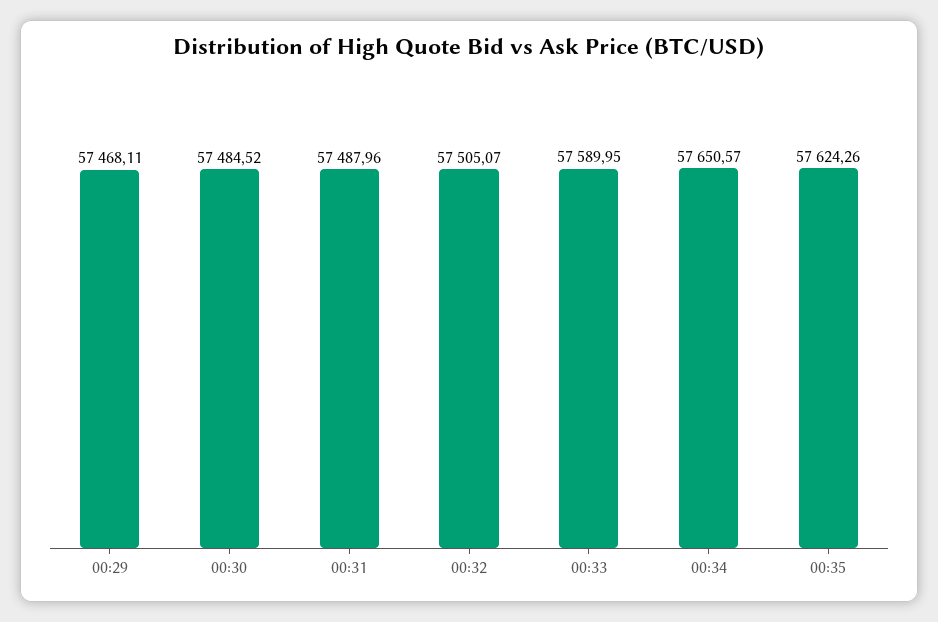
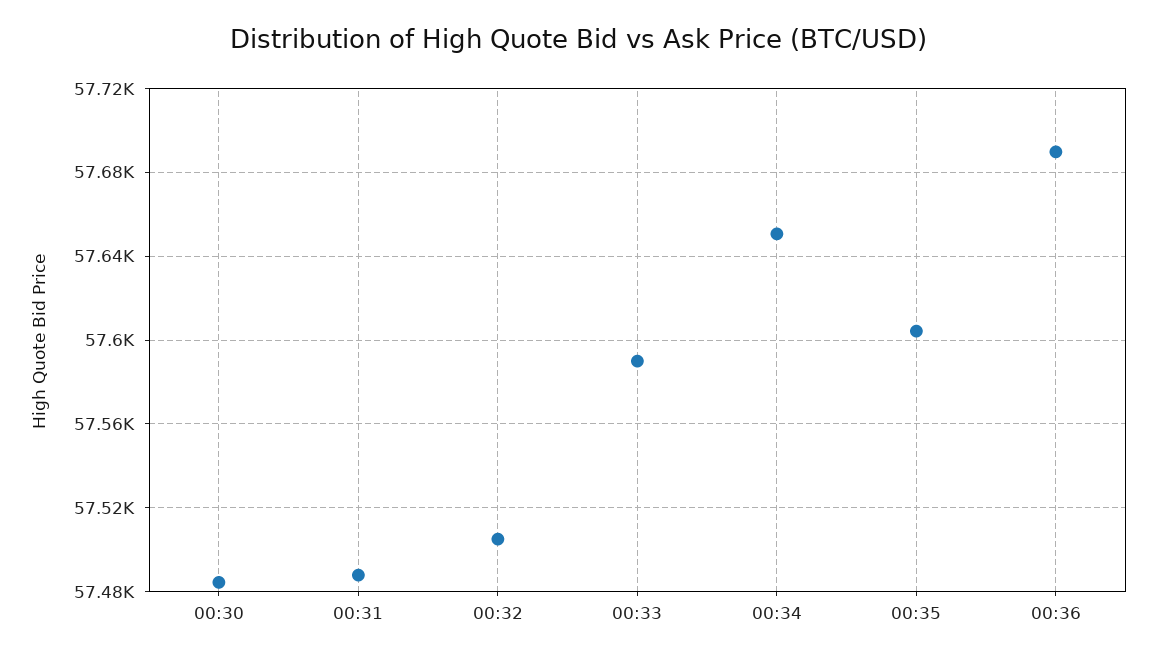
00:29: 57468.11 -> none
00:35: 57624.26 -> 57605
00:36: none -> 57690

